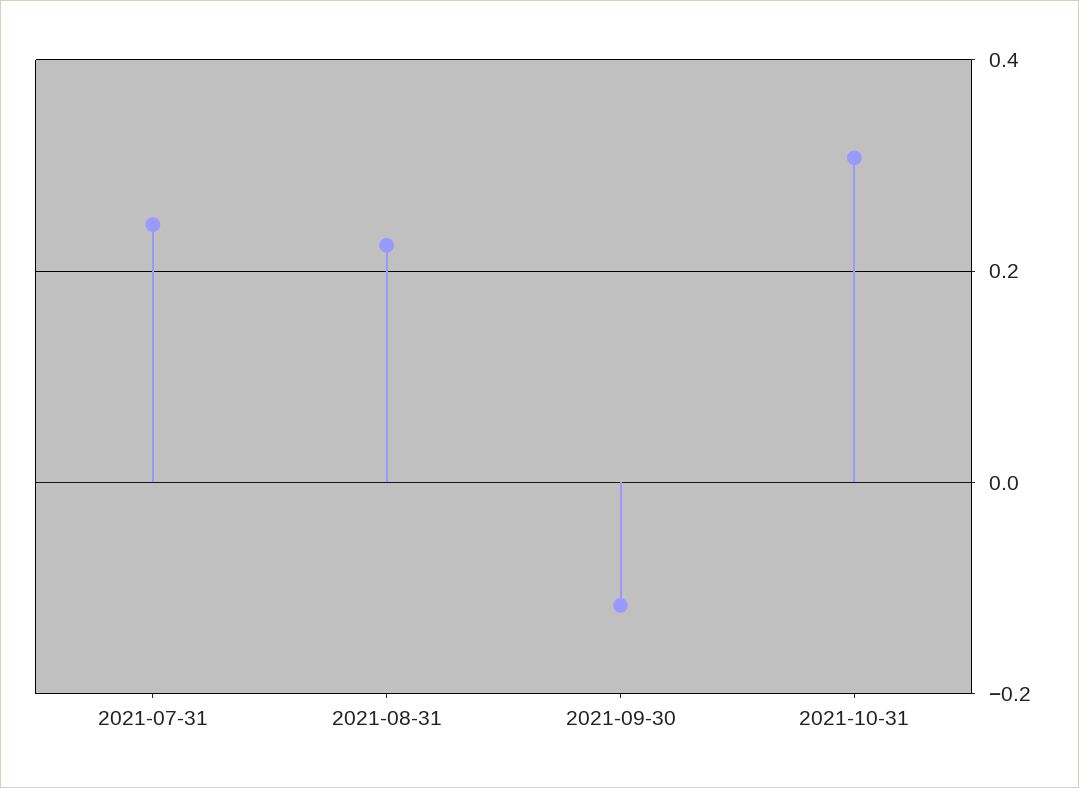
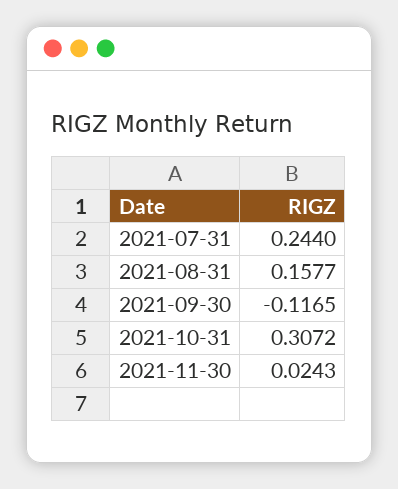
2021-08-31: 0.22 -> 0.1577
2021-11-30: none -> 0.0243

